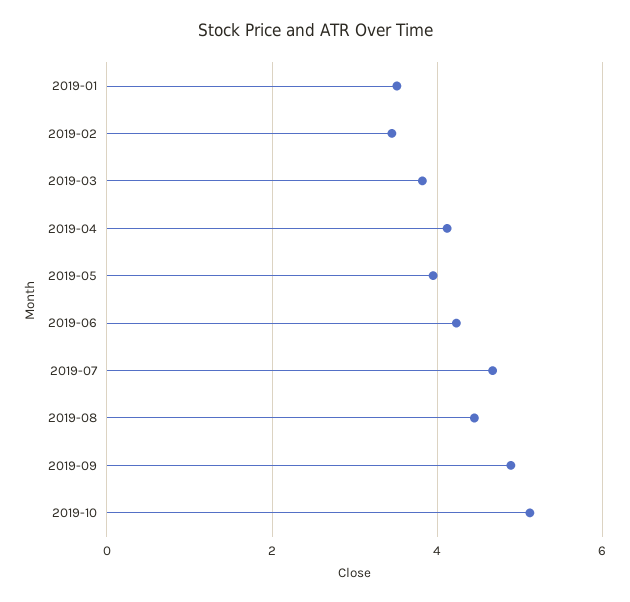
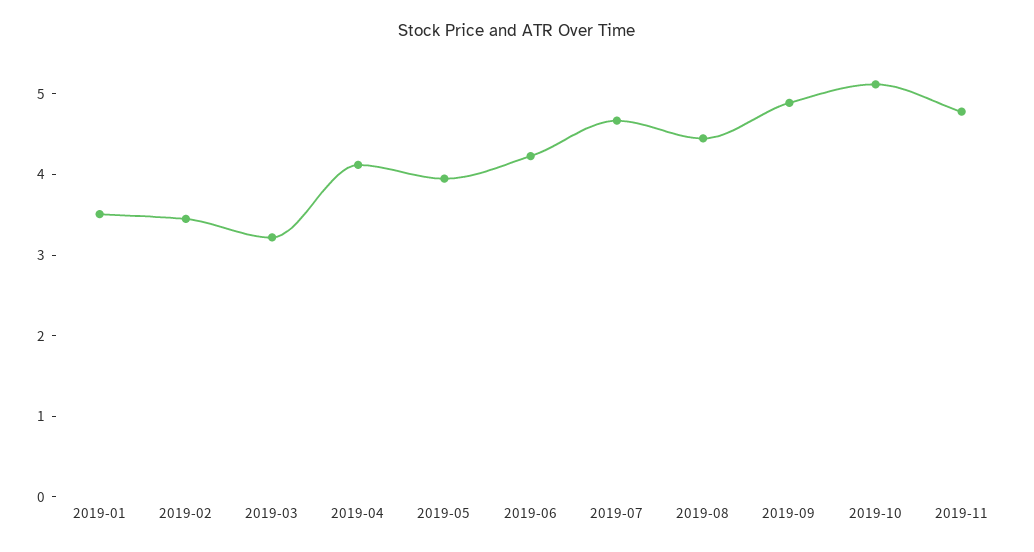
2019-03: 3.8 -> 3.2
2019-11: none -> 4.8

